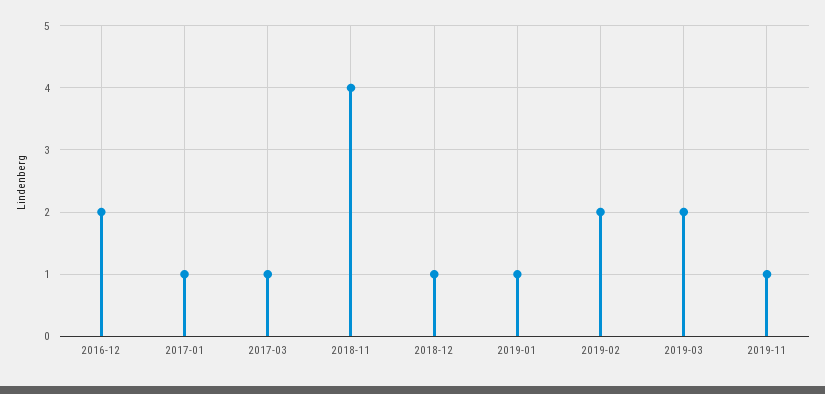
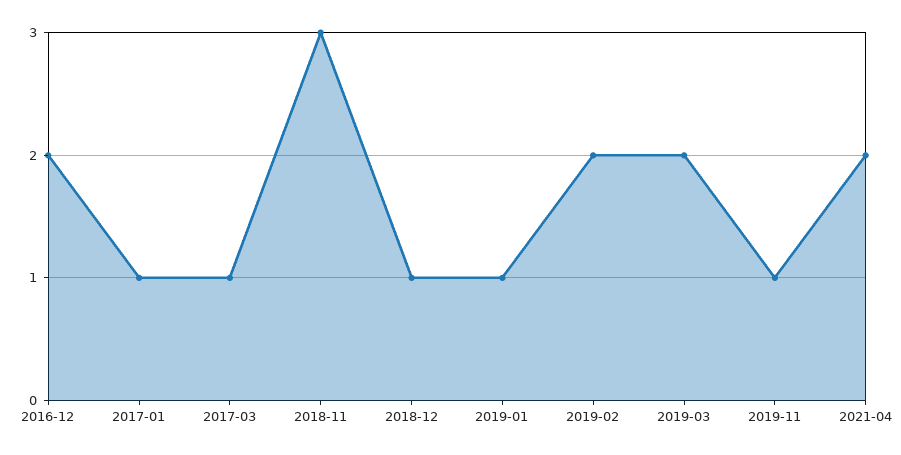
2018-11: 4 -> 3
2021-04: none -> 2

